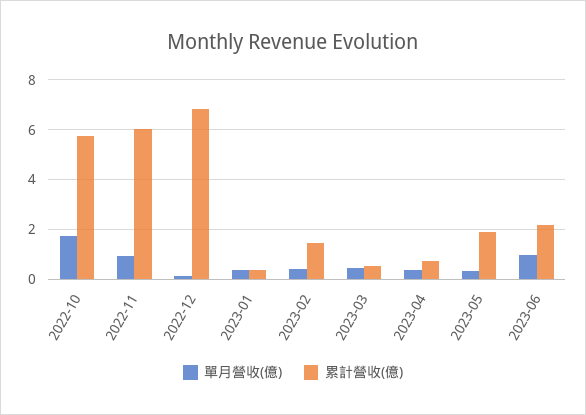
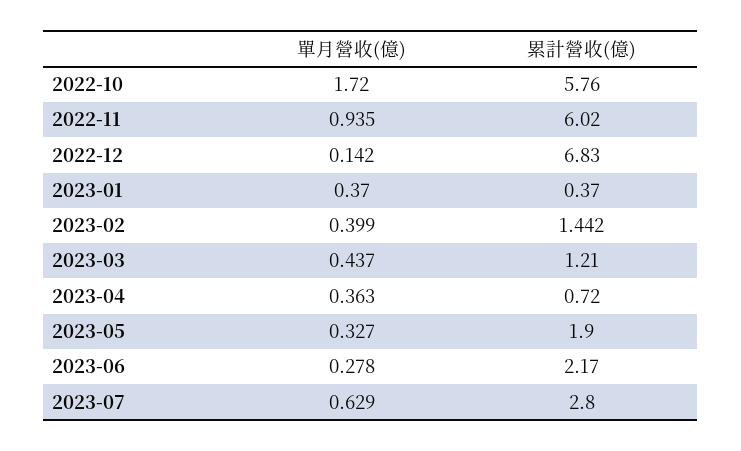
累計營收(億), 2023-03: 0.5 -> 1.21
單月營收(億), 2023-06: 1 -> 0.278
單月營收(億), 2023-07: none -> 0.629
累計營收(億), 2023-07: none -> 2.8

